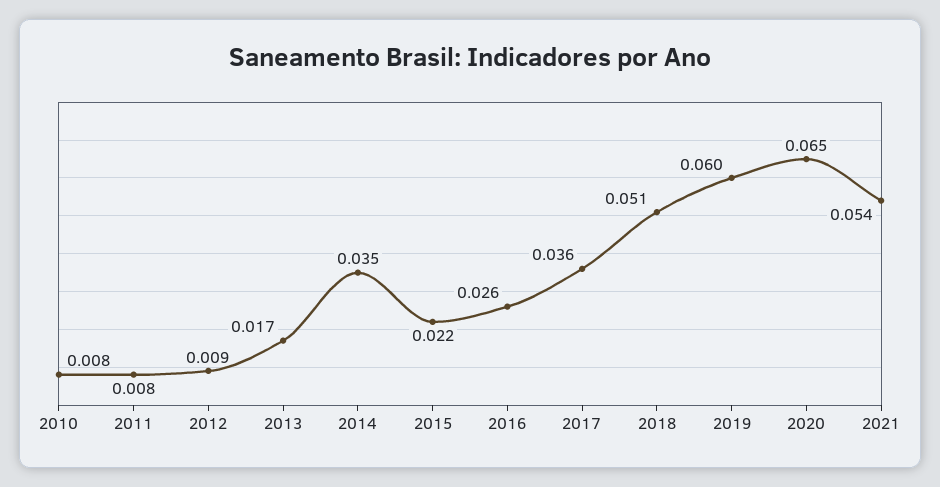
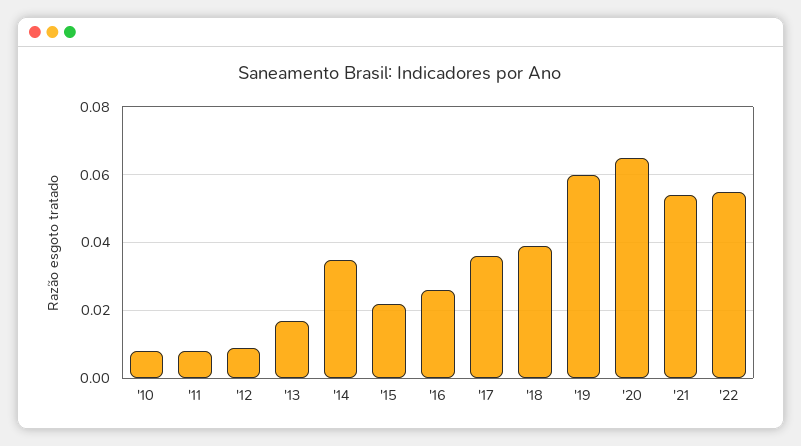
2018: 0.051 -> 0.04
'22: none -> 0.055

